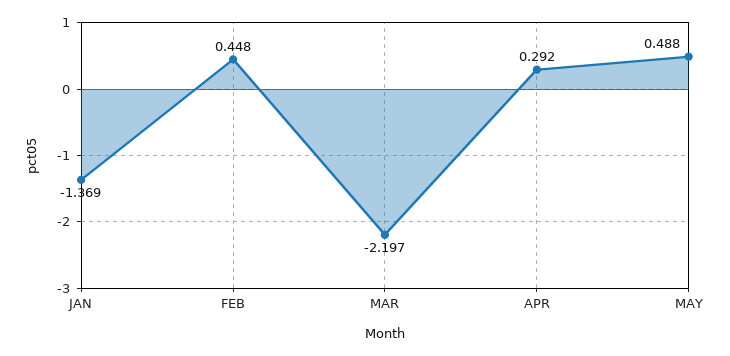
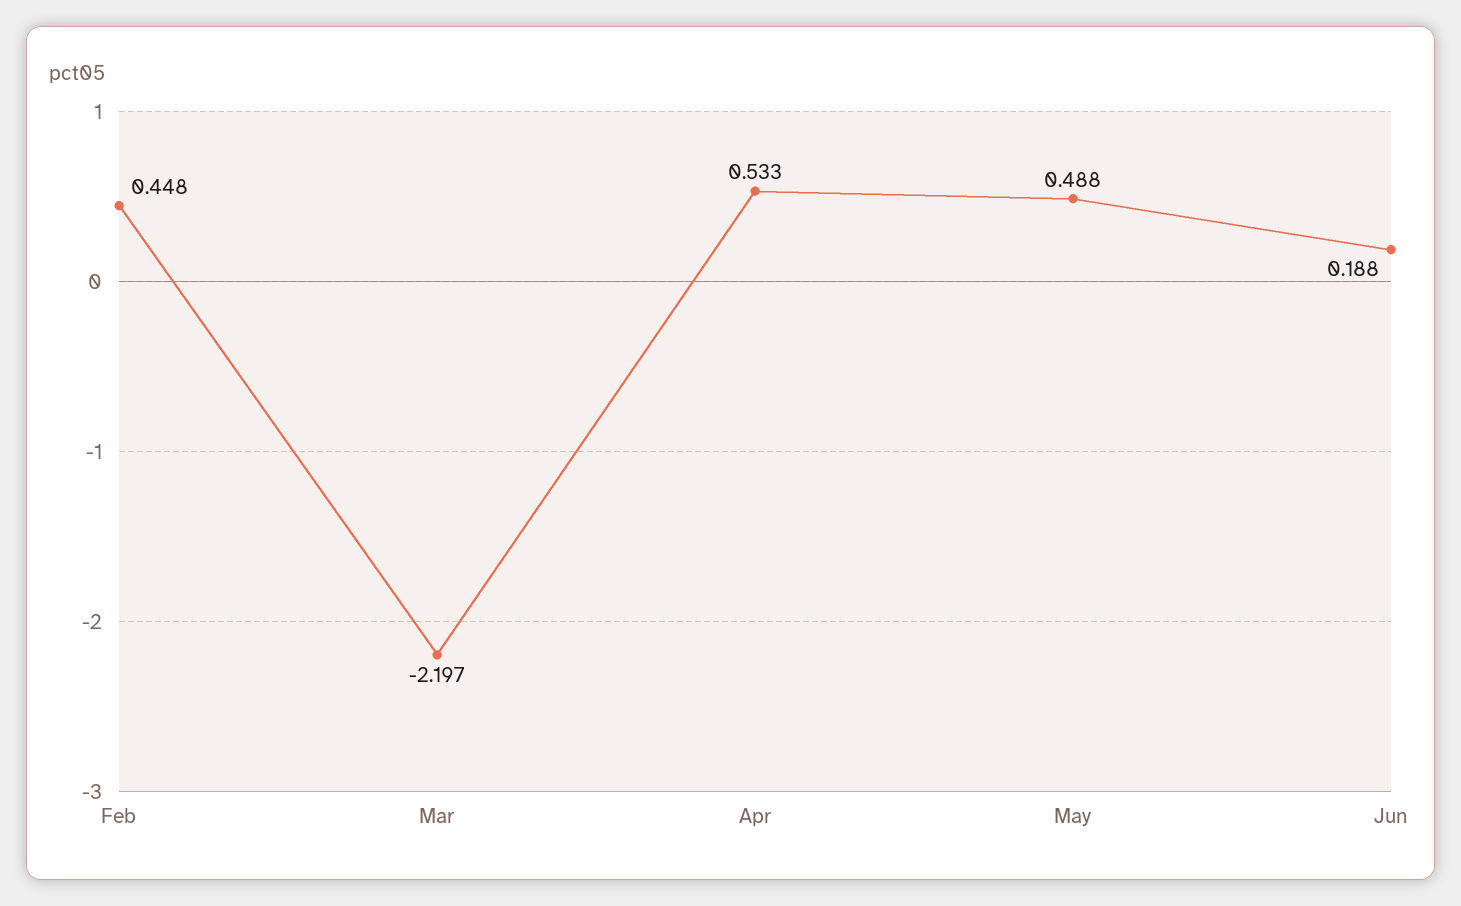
JAN: -1.369 -> none
APR: 0.292 -> 0.533
Jun: none -> 0.188

